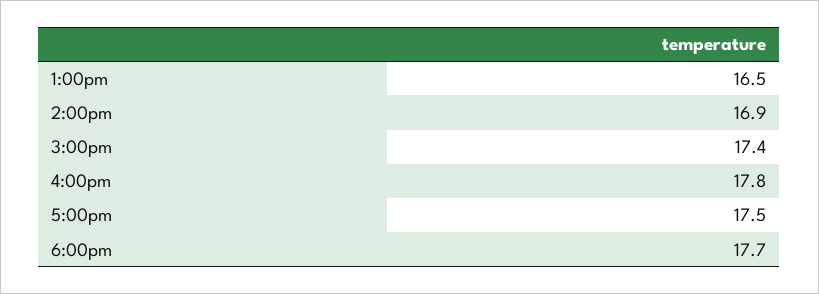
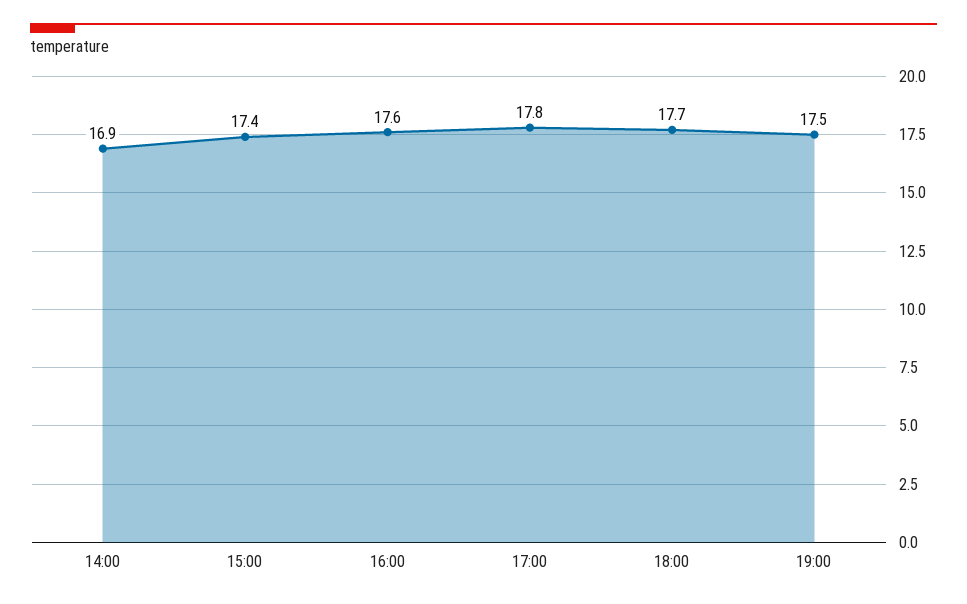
1:00pm: 16.5 -> none
4:00pm: 17.8 -> 17.6
5:00pm: 17.5 -> 17.8
19:00: none -> 17.5

